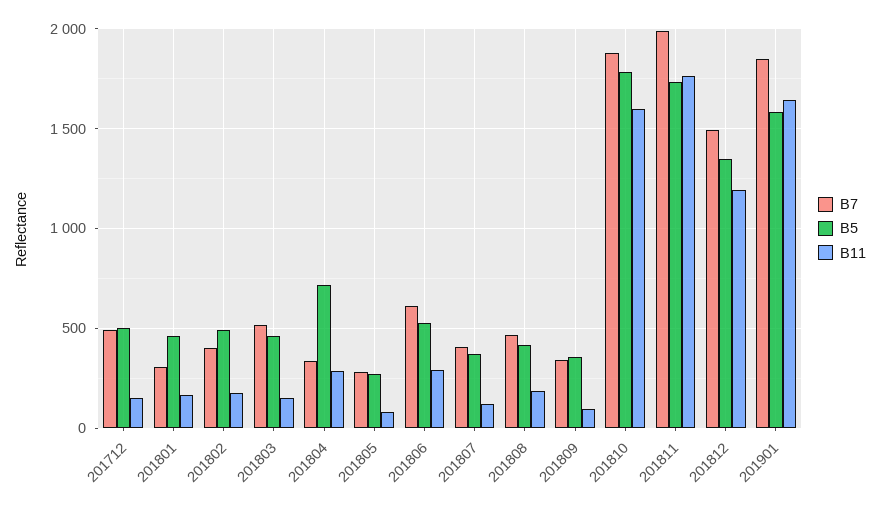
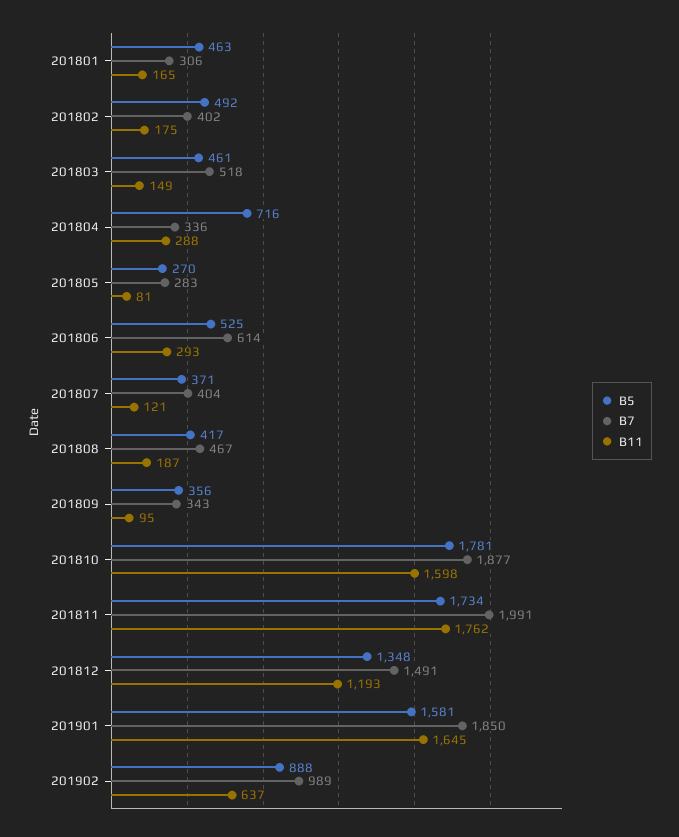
B7, 201712: 500 -> none
B5, 201712: 500 -> none
B11, 201712: 150 -> none
B5, 201902: none -> 888
B7, 201902: none -> 989
B11, 201902: none -> 637

